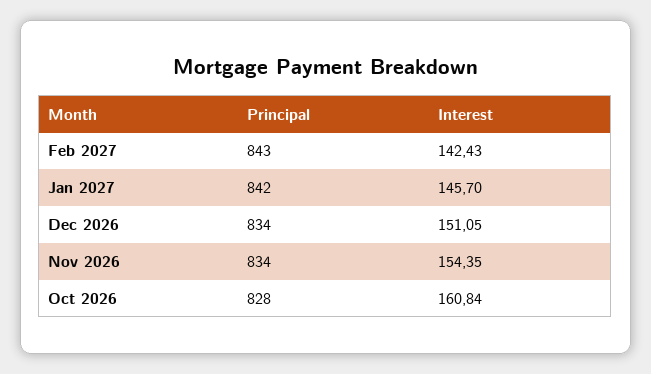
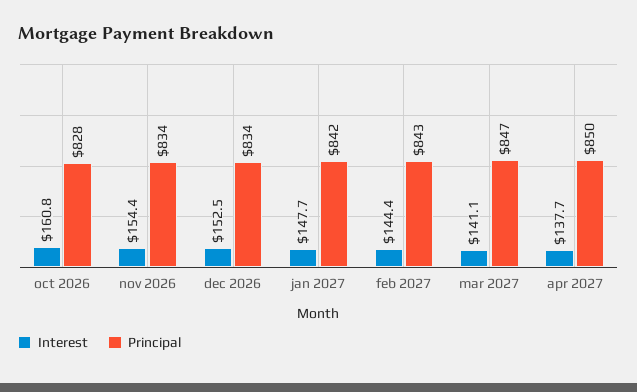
Interest, Feb 2027: 142.43 -> 144.4
Interest, Jan 2027: 145.7 -> 147.7
Interest, Dec 2026: 151.05 -> 152.5
Interest, mar 2027: none -> 141.1
Principal, mar 2027: none -> 847
Interest, apr 2027: none -> 137.7
Principal, apr 2027: none -> 850

